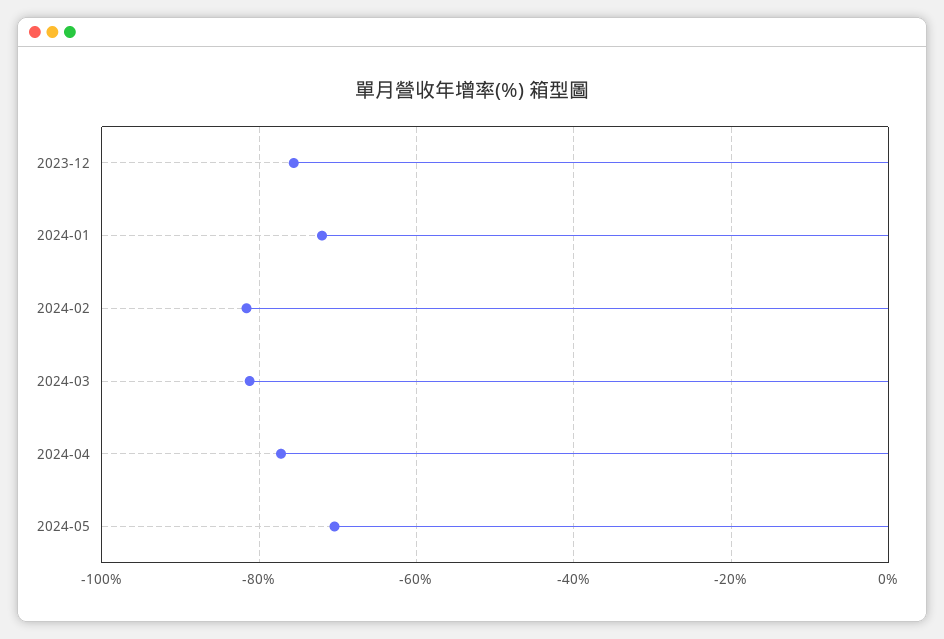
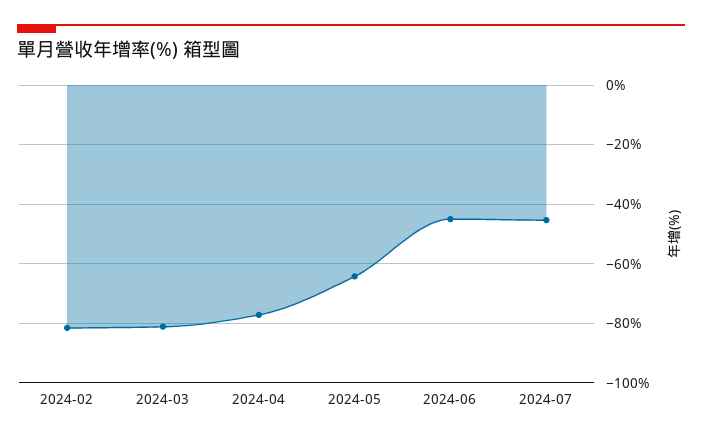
2023-12: -76 -> none
2024-01: -72 -> none
2024-05: -70 -> -65
2024-06: none -> -45
2024-07: none -> -45

